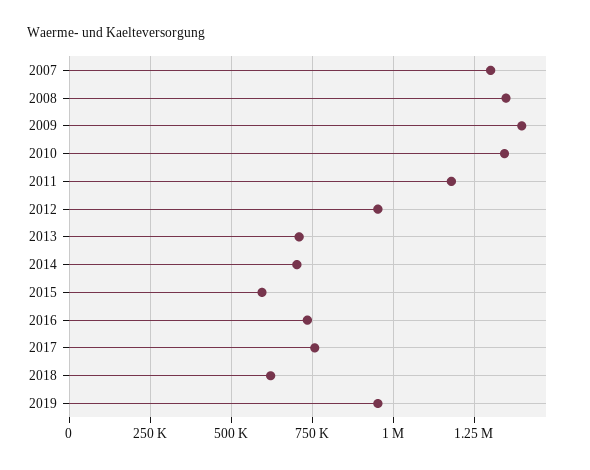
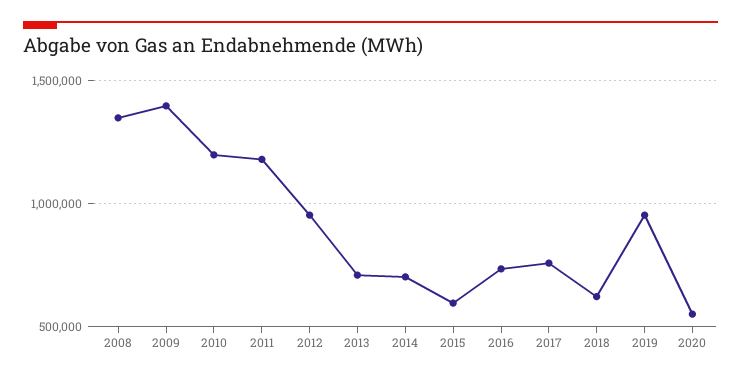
2007: 1300000 -> none
2010: 1350000 -> 1200000
2020: none -> 550000

